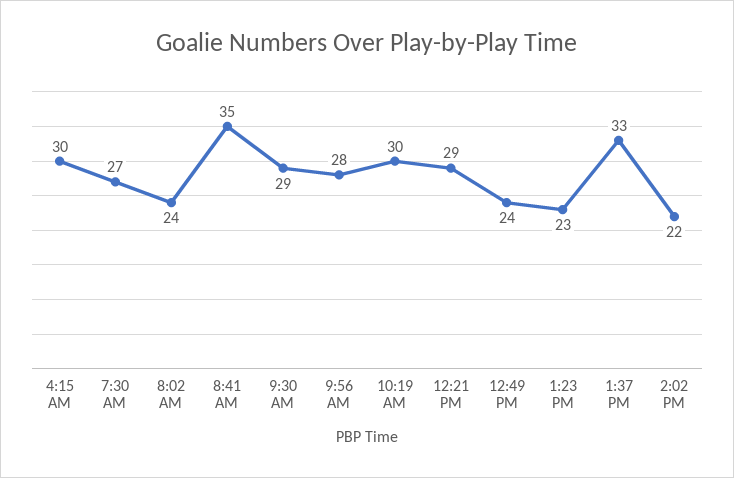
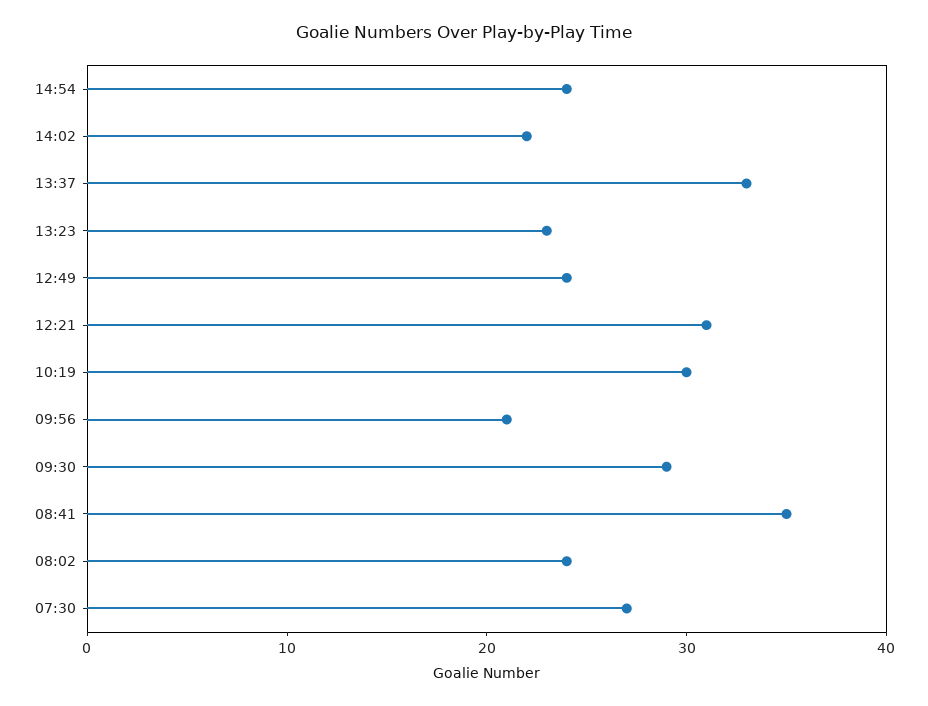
4:15 AM: 30 -> none
9:56 AM: 28 -> 21
12:21 PM: 29 -> 31
14:54: none -> 24

